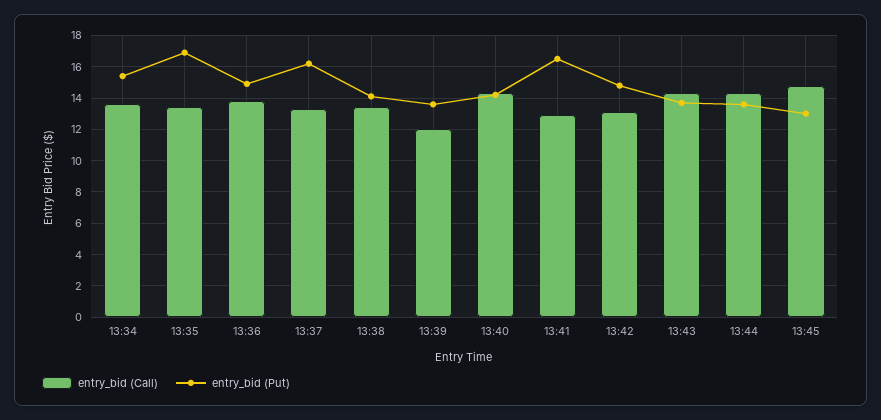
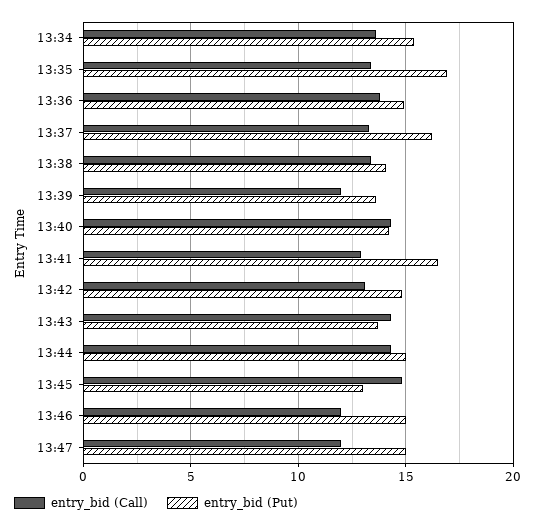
entry_bid (Put), 13:44: 13.5 -> 15
entry_bid (Call), 13:46: none -> 12
entry_bid (Put), 13:46: none -> 15
entry_bid (Call), 13:47: none -> 12
entry_bid (Put), 13:47: none -> 15

